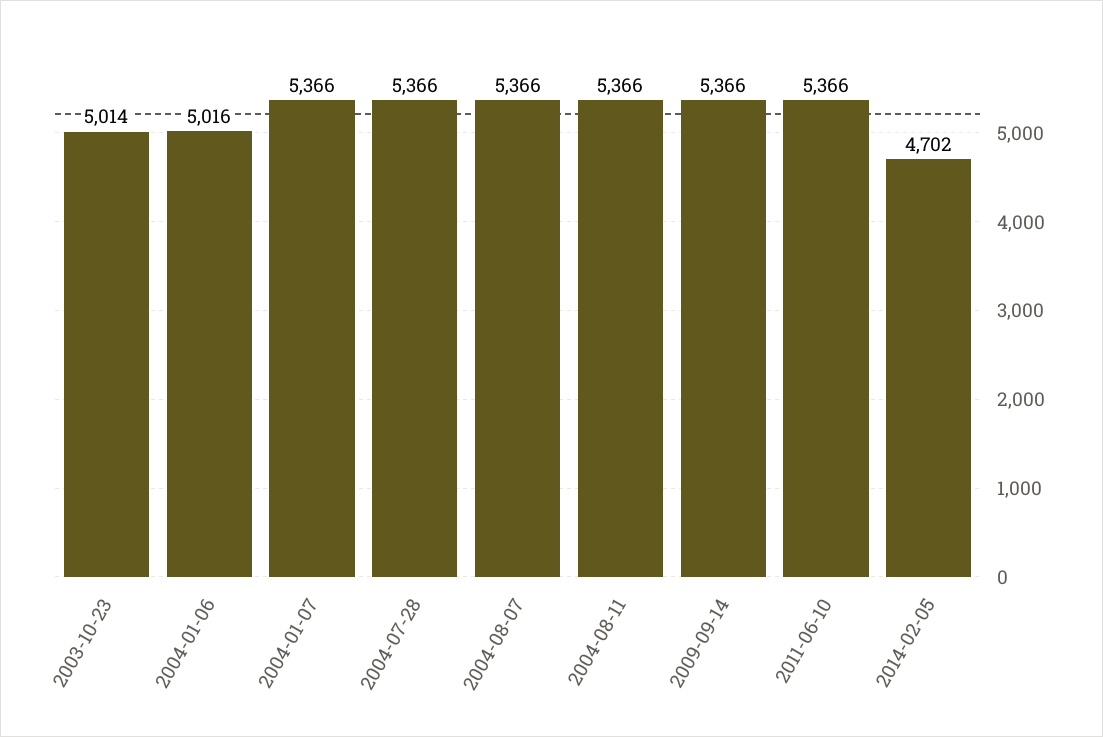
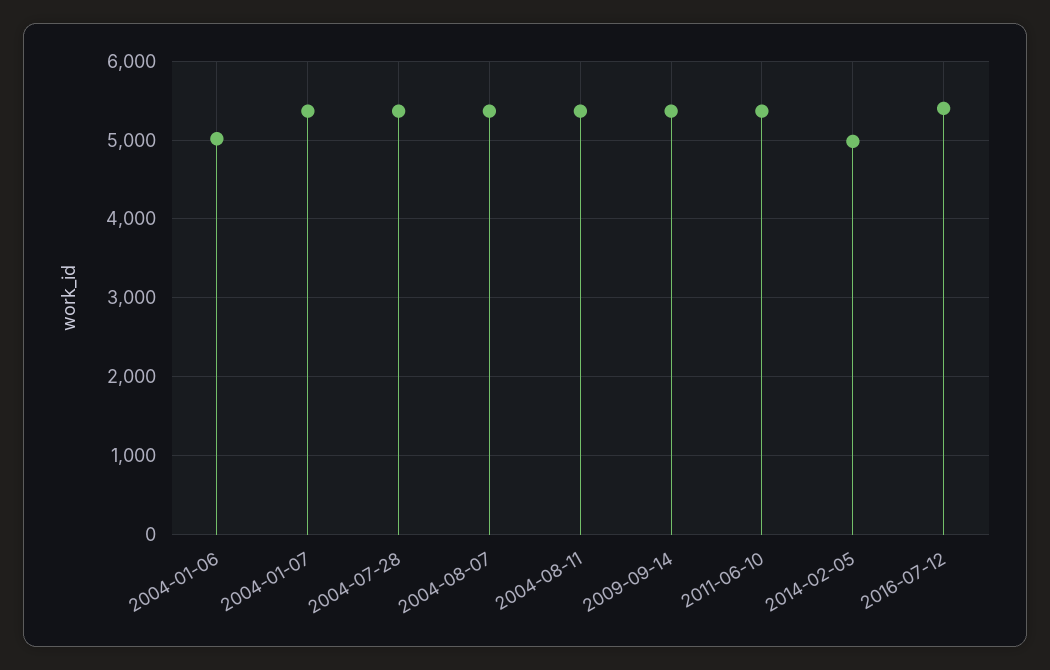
2003-10-23: 5014 -> none
2014-02-05: 4702 -> 5000
2016-07-12: none -> 5400

